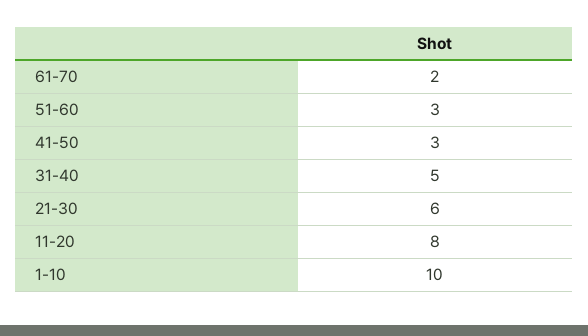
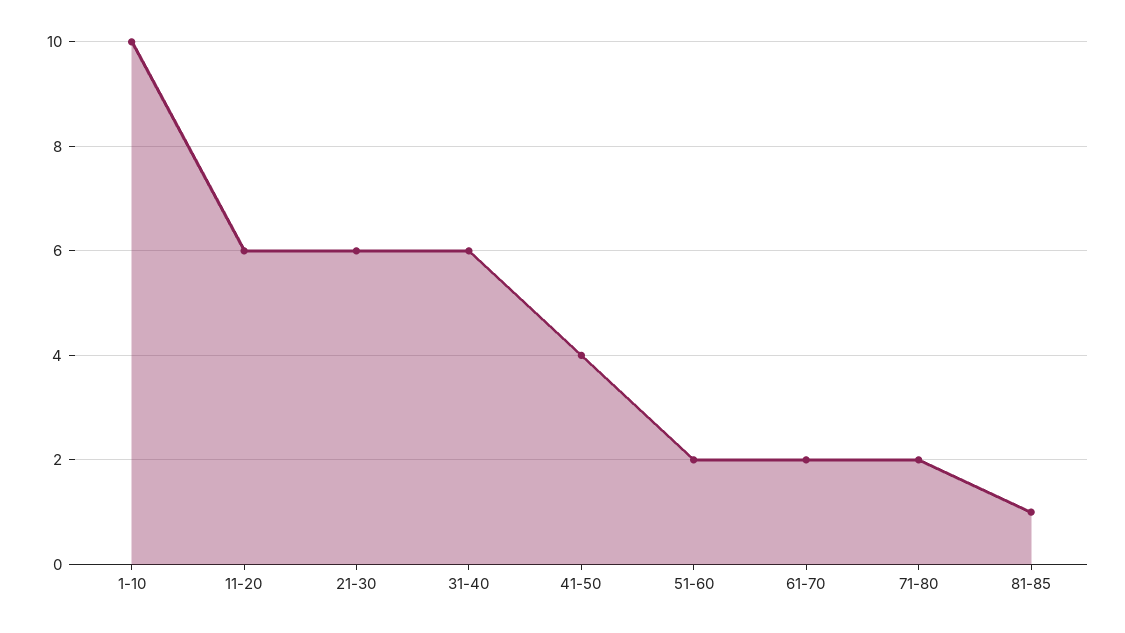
51-60: 3 -> 2
41-50: 3 -> 4
31-40: 5 -> 6
11-20: 8 -> 6
71-80: none -> 2
81-85: none -> 1

